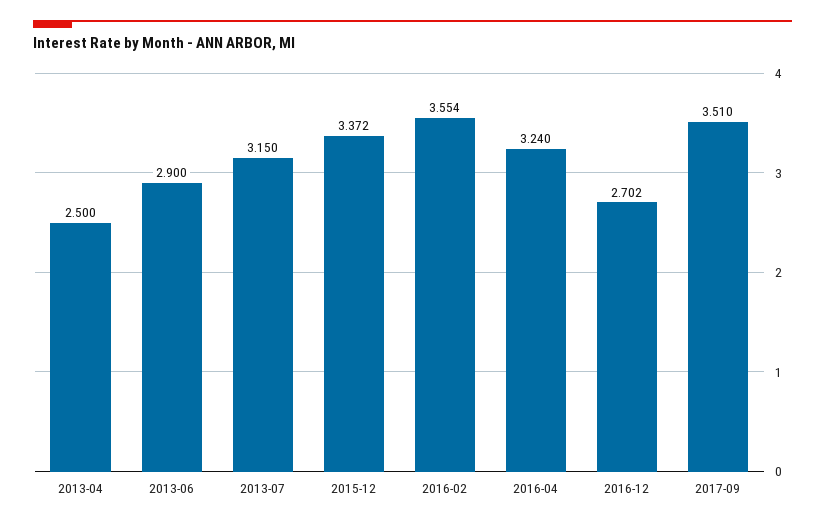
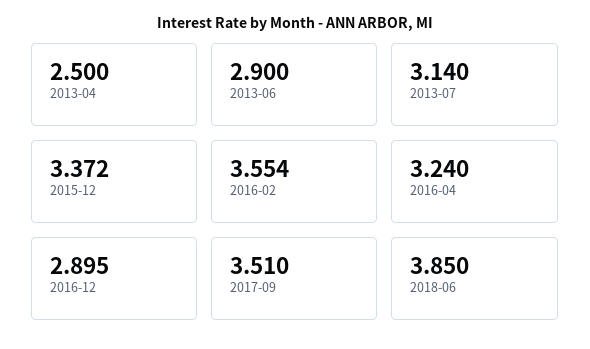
2013-07: 3.15 -> 3.14
2016-12: 2.702 -> 2.895
2018-06: none -> 3.85

